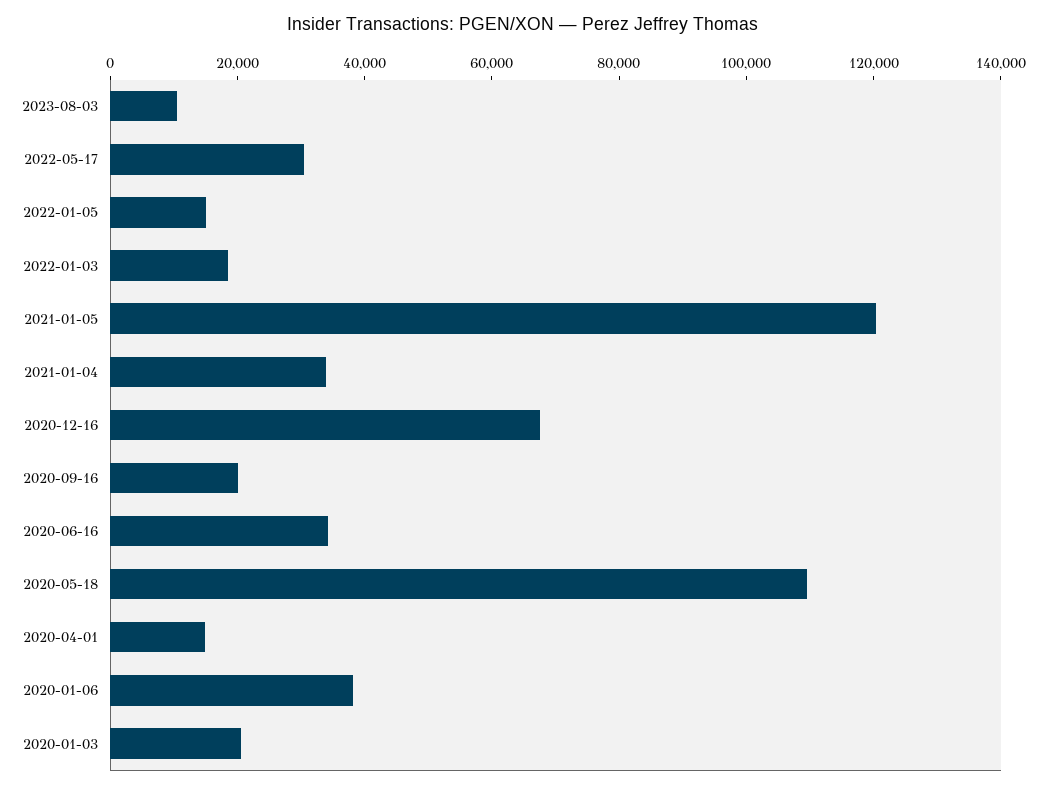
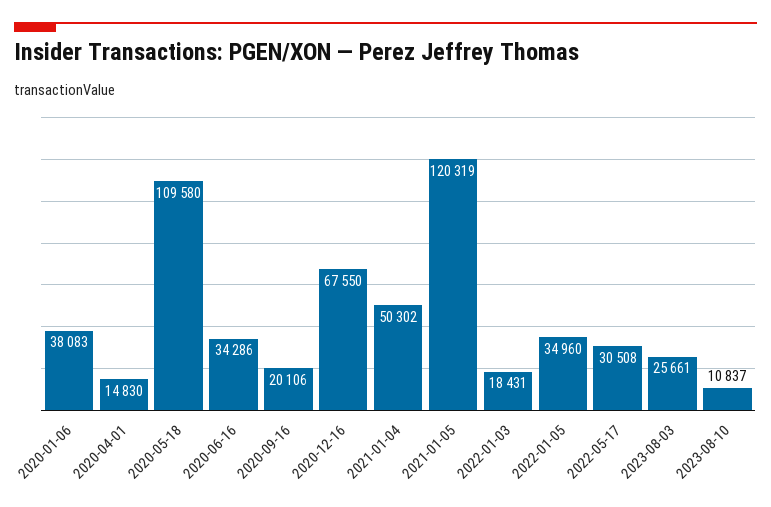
2023-08-03: 10000 -> 25661
2022-01-05: 15000 -> 34960
2021-01-04: 35000 -> 50302
2020-01-03: 20000 -> none
2023-08-10: none -> 10837

